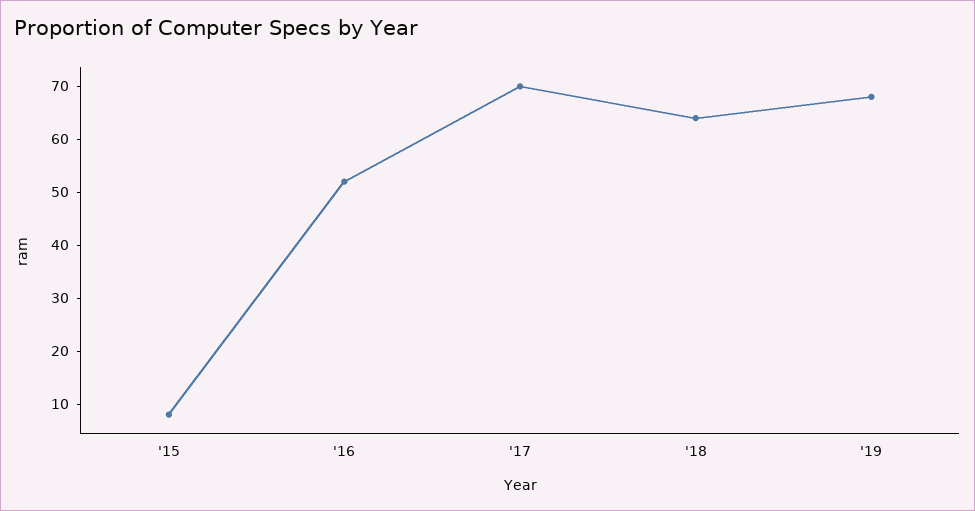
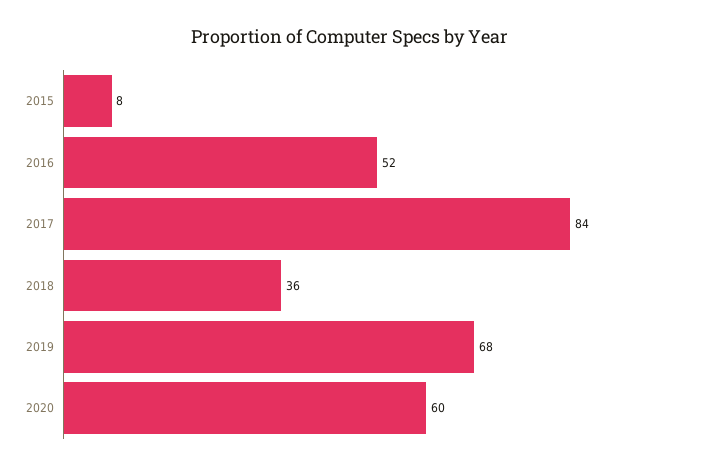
'17: 70 -> 84
'18: 65 -> 36
2020: none -> 60

